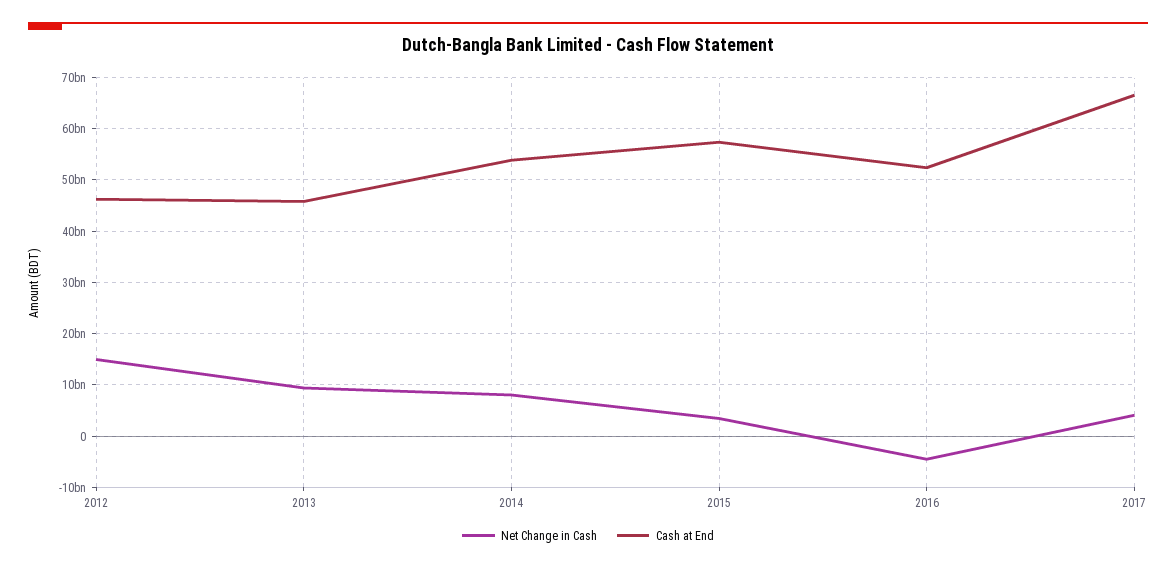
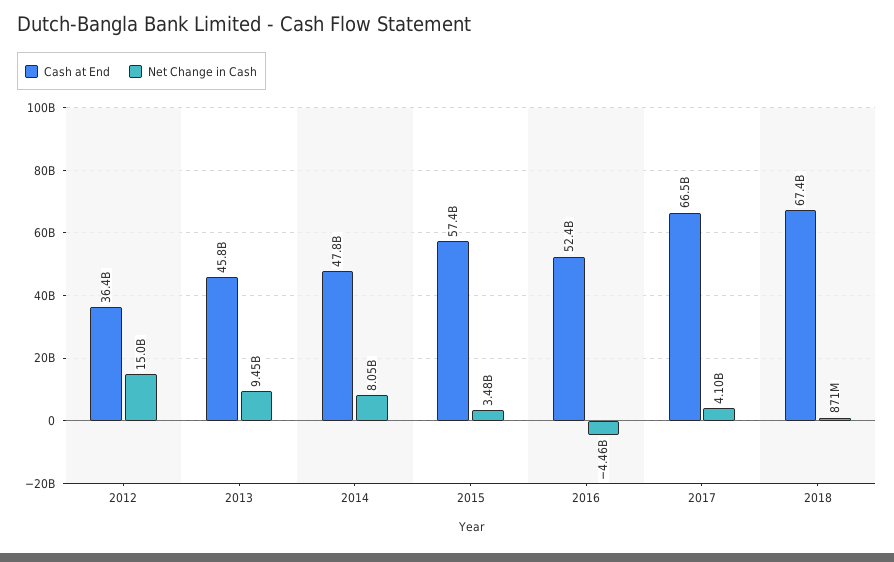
Cash at End, 2012: 46000000000 -> 36400000000
Cash at End, 2014: 54000000000 -> 47800000000
Cash at End, 2018: none -> 67400000000
Net Change in Cash, 2018: none -> 871000000

